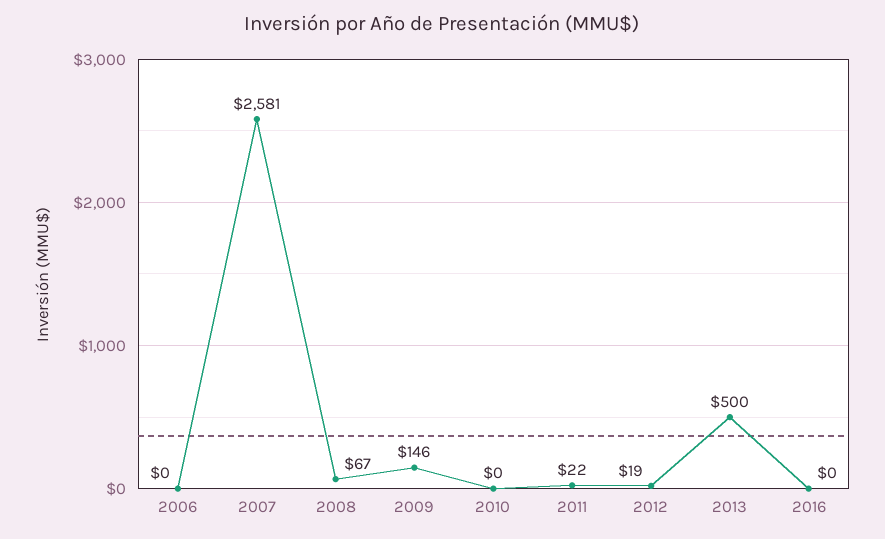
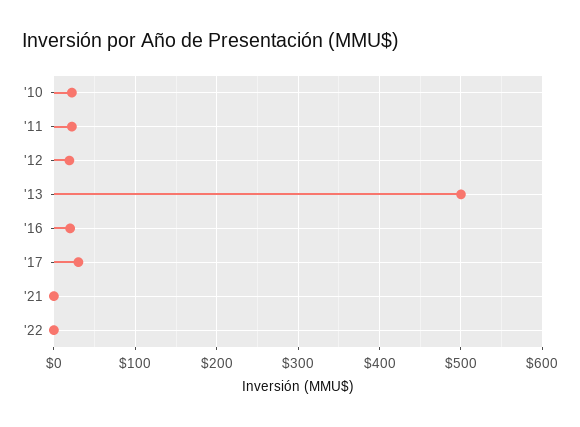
2006: 0 -> none
2007: 2581 -> none
2008: 67 -> none
2009: 146 -> none
2010: 0 -> 20
2016: 0 -> 20
'17: none -> 30
'21: none -> 0
'22: none -> 0

